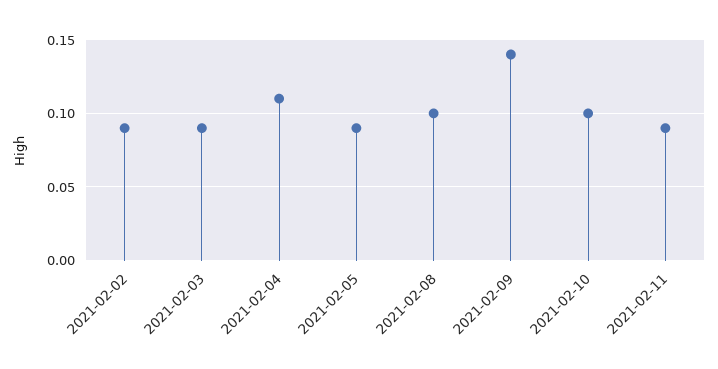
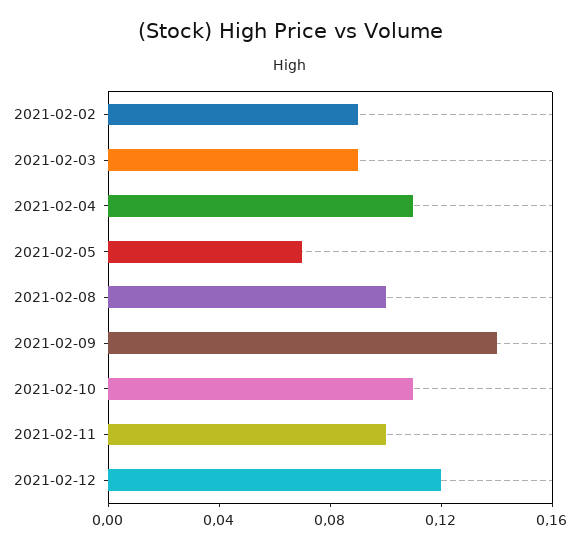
2021-02-05: 0.09 -> 0.07
2021-02-10: 0.1 -> 0.11
2021-02-11: 0.09 -> 0.1
2021-02-12: none -> 0.12

